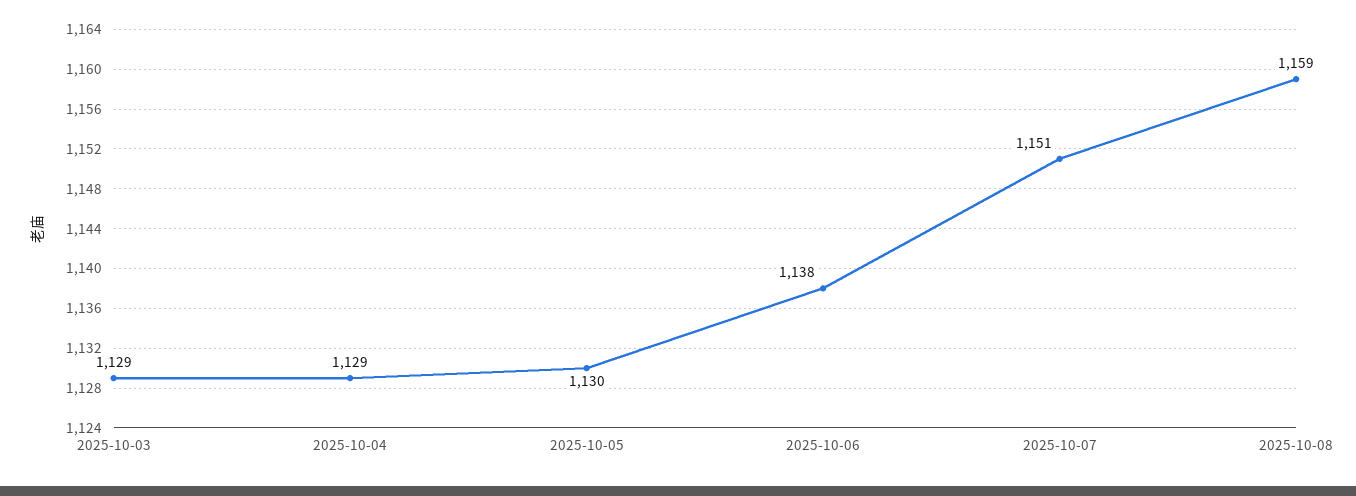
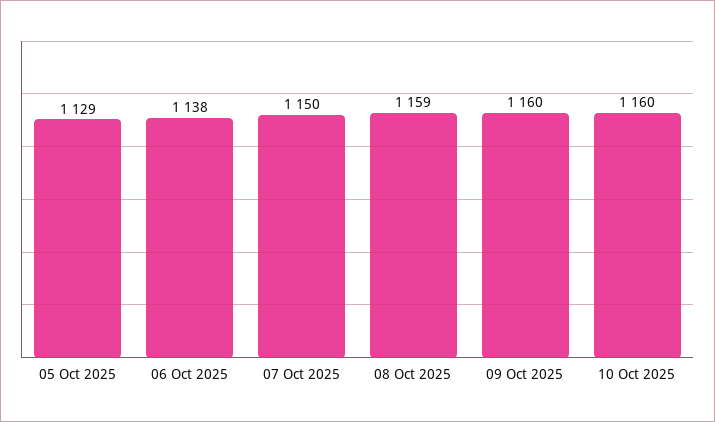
2025-10-03: 1129 -> none
2025-10-04: 1129 -> none
2025-10-05: 1130 -> 1129
2025-10-07: 1151 -> 1150
09 Oct 2025: none -> 1160
10 Oct 2025: none -> 1160

